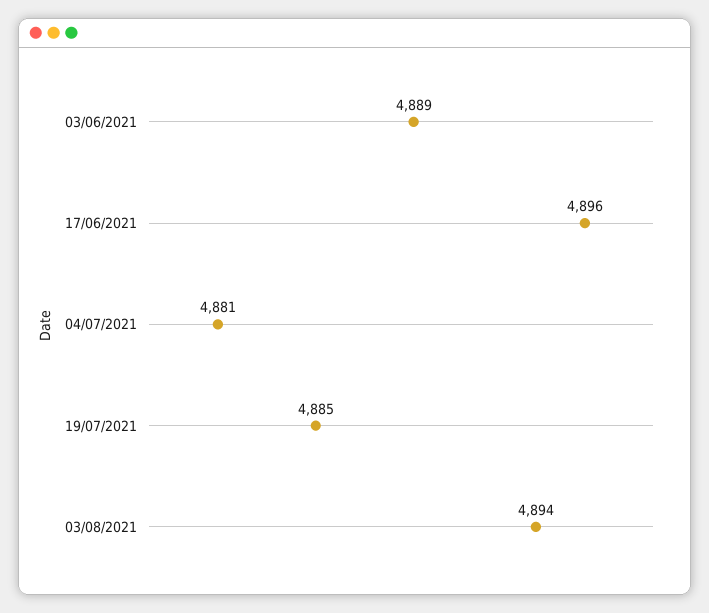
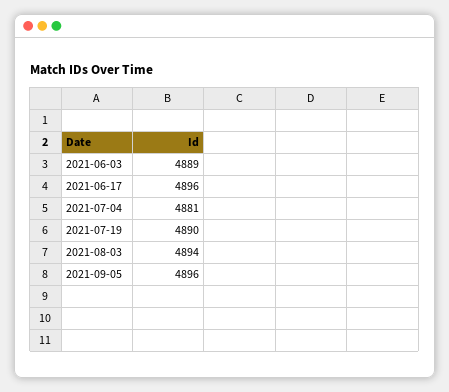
19/07/2021: 4885 -> 4890
2021-09-05: none -> 4896

